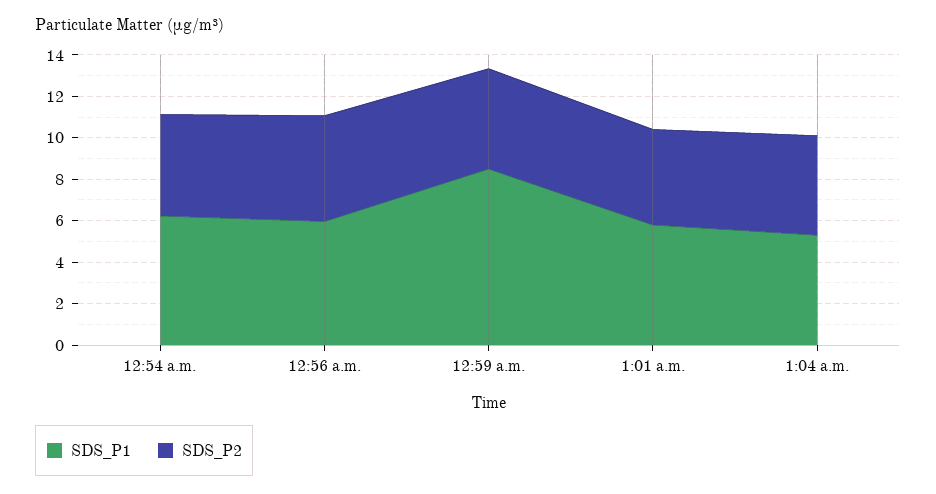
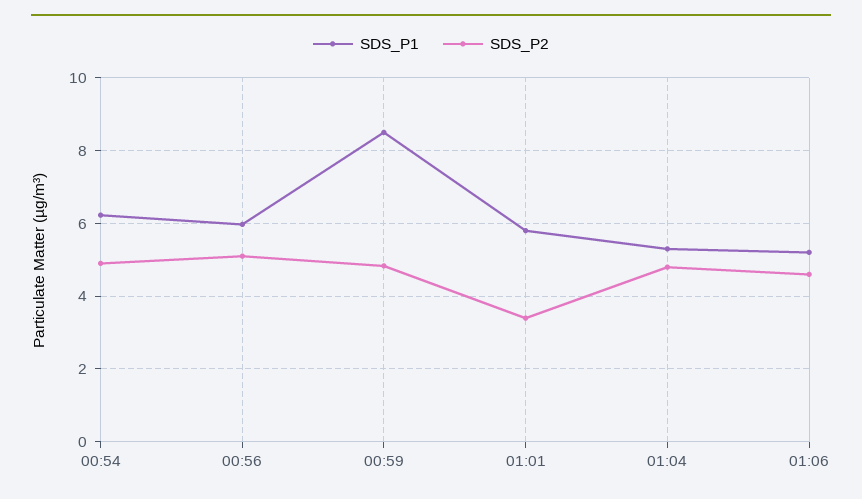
SDS_P2, 1:01 a.m.: 4.5 -> 3.4
SDS_P1, 01:06: none -> 5.2
SDS_P2, 01:06: none -> 4.6

